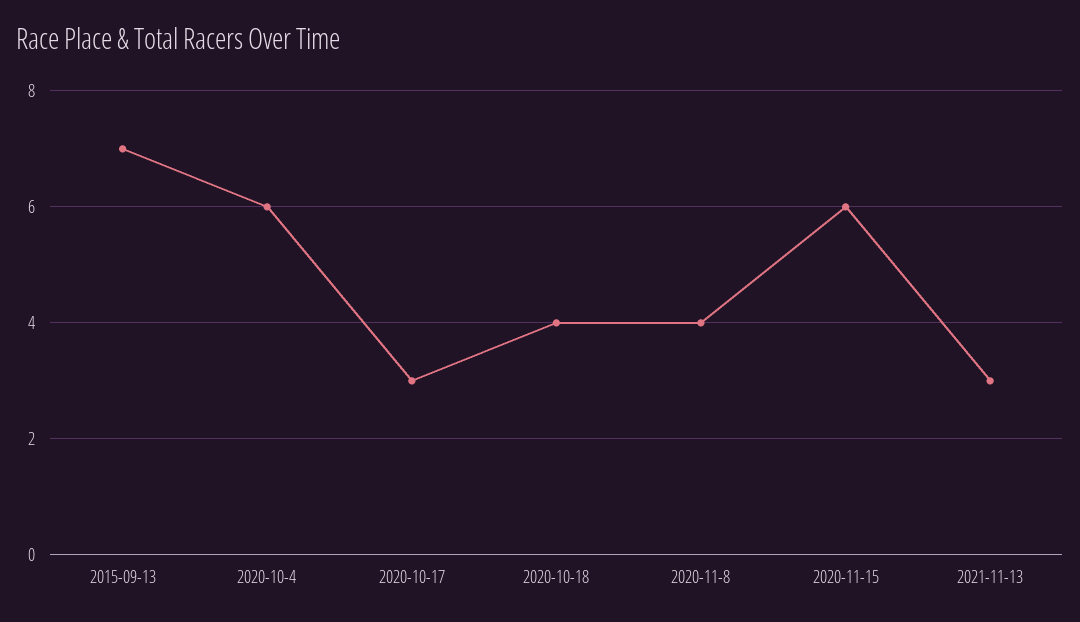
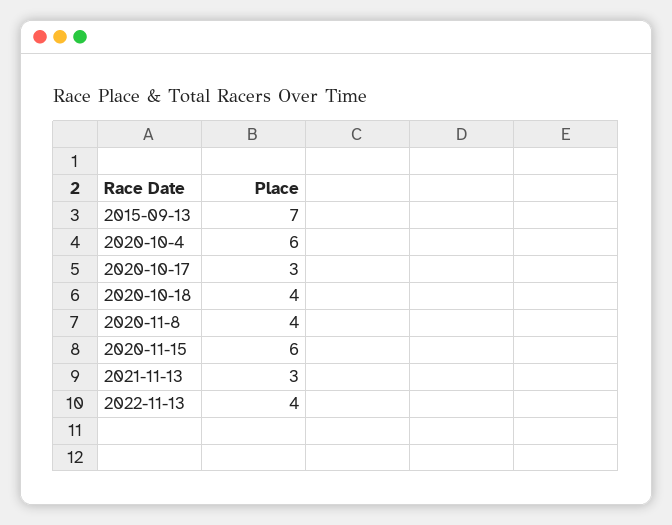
2022-11-13: none -> 4

